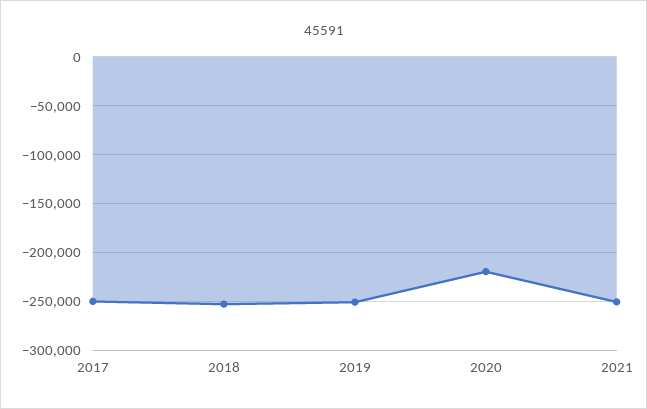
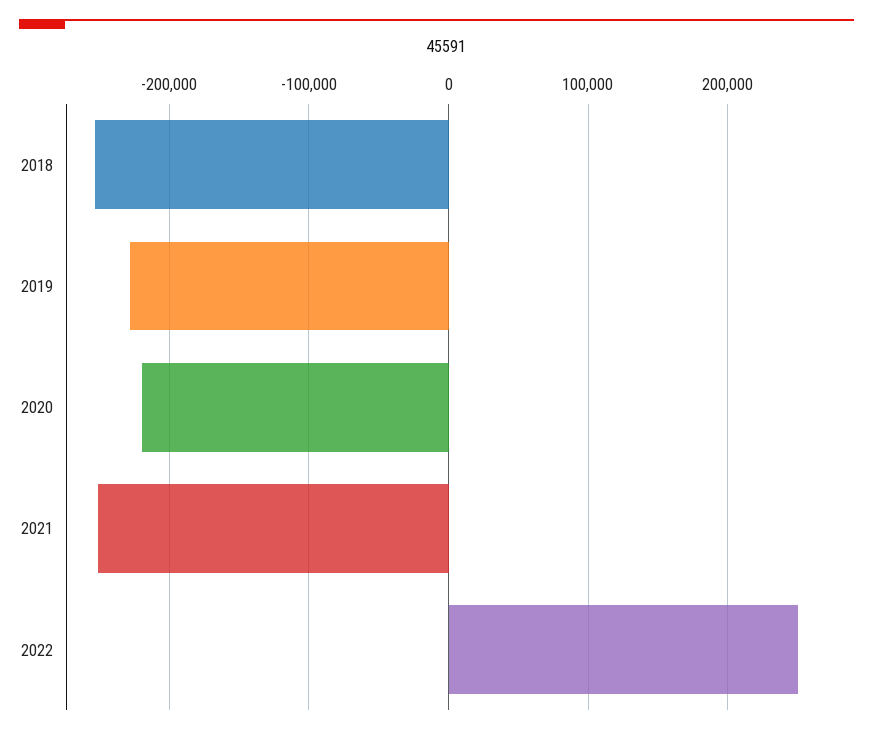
2017: -250000 -> none
2019: -250000 -> -230000
2022: none -> 250000

